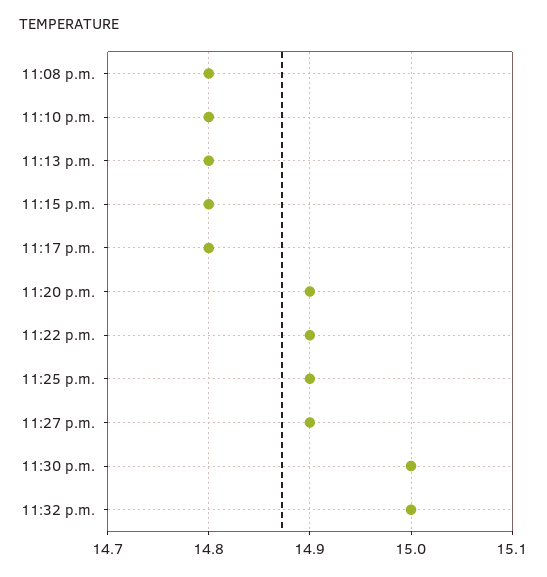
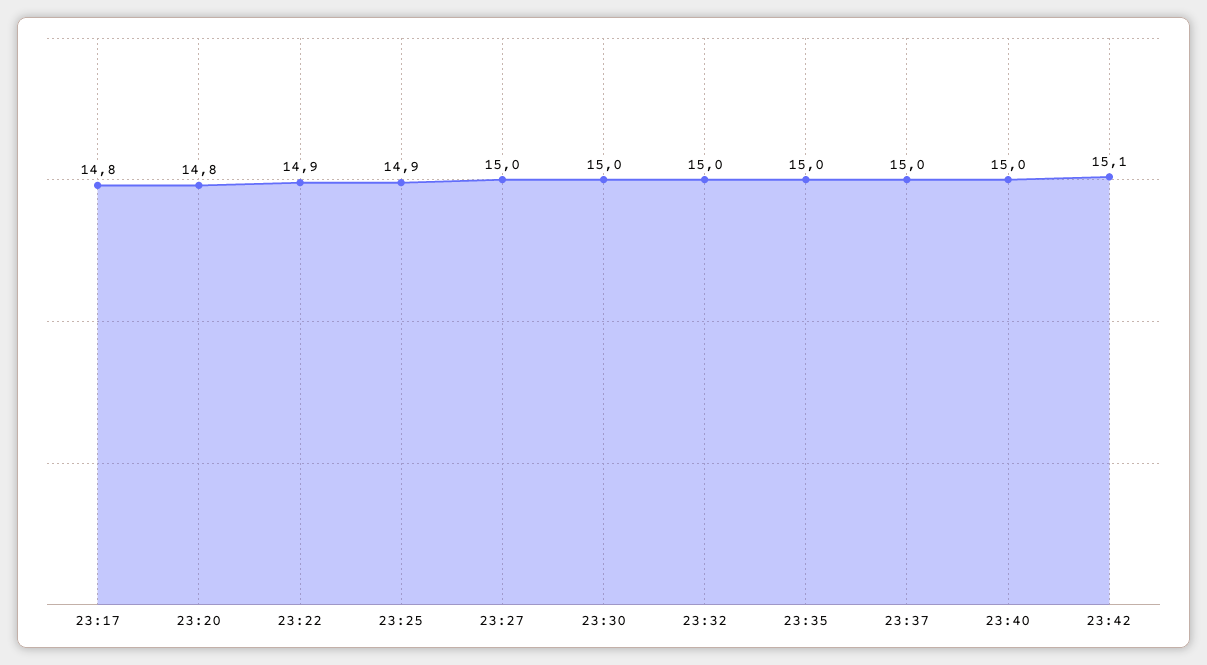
11:08 p.m.: 14.8 -> none
11:10 p.m.: 14.8 -> none
11:13 p.m.: 14.8 -> none
11:15 p.m.: 14.8 -> none
11:20 p.m.: 14.9 -> 14.8
11:27 p.m.: 14.9 -> 15
23:35: none -> 15
23:37: none -> 15
23:40: none -> 15
23:42: none -> 15.1

